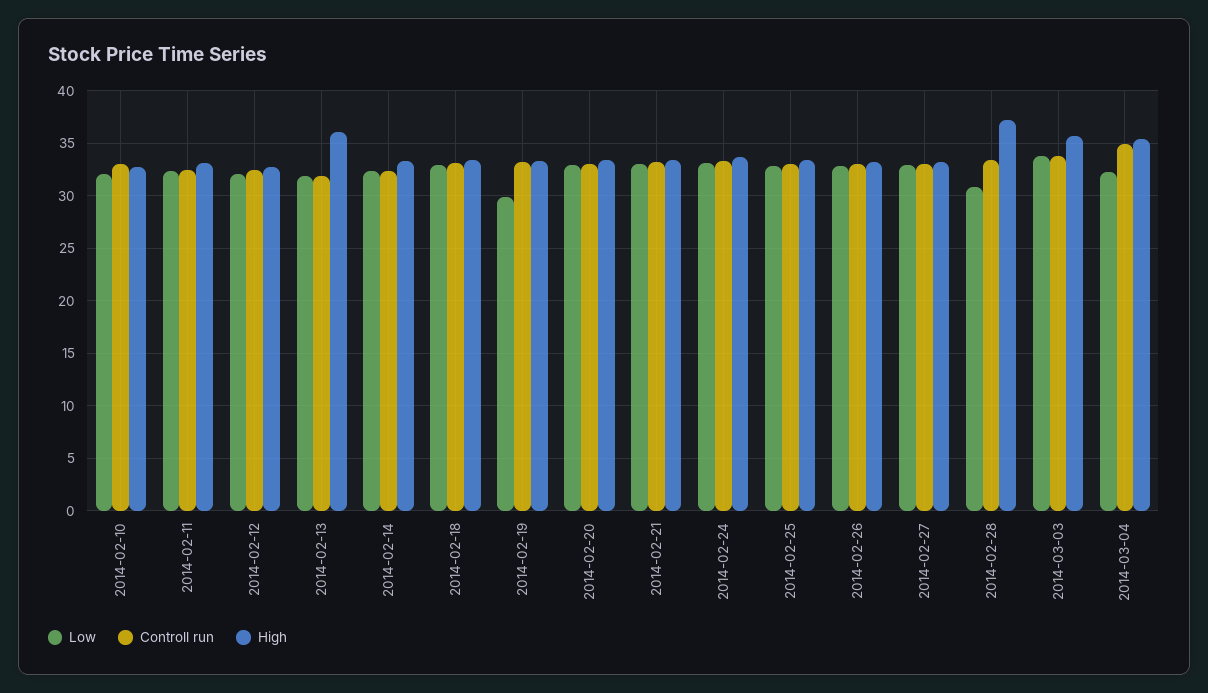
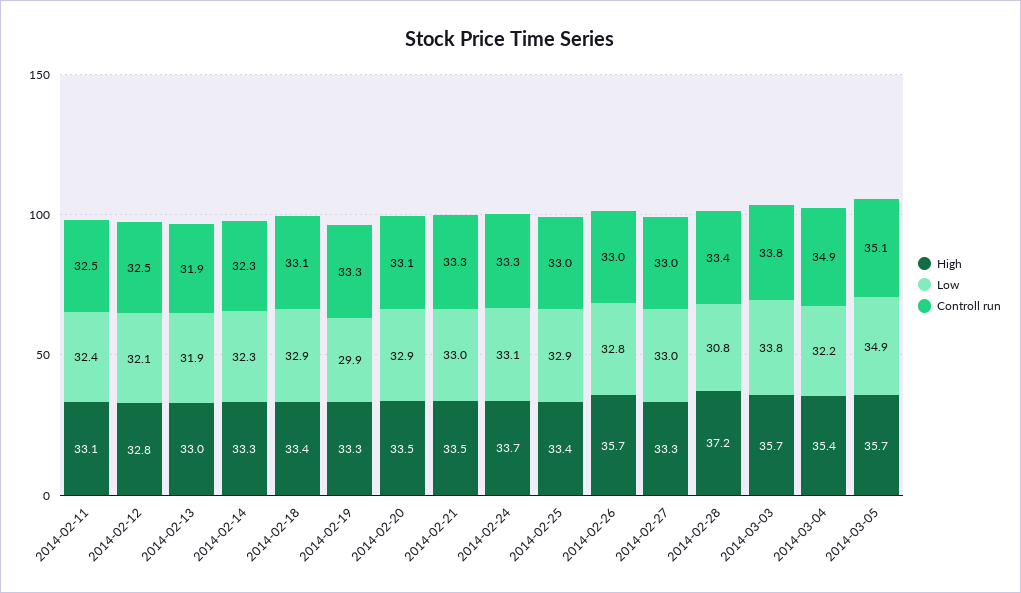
Low, 2014-02-10: 32 -> none
Controll run, 2014-02-10: 33 -> none
High, 2014-02-10: 33 -> none
High, 2014-02-13: 36 -> 33
High, 2014-02-26: 33 -> 35.7
High, 2014-03-05: none -> 35.7
Low, 2014-03-05: none -> 34.9
Controll run, 2014-03-05: none -> 35.1

